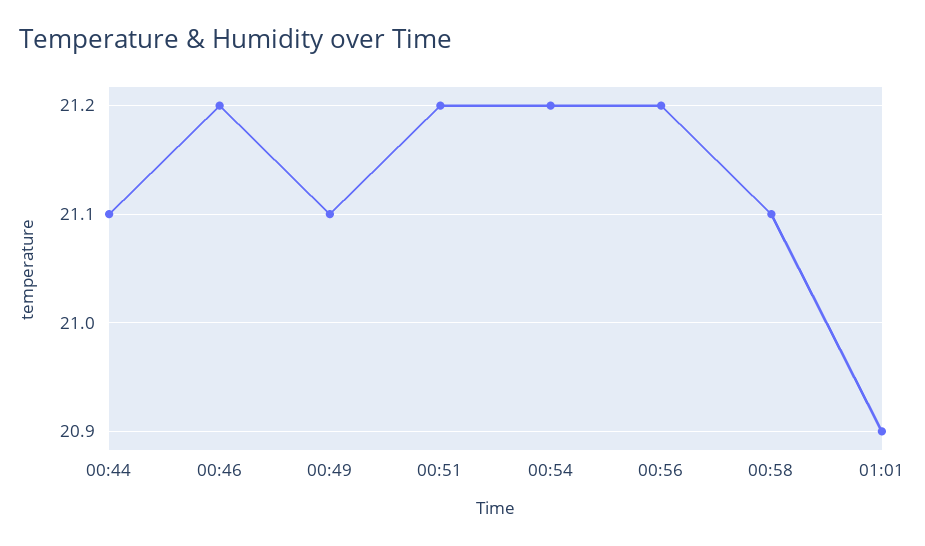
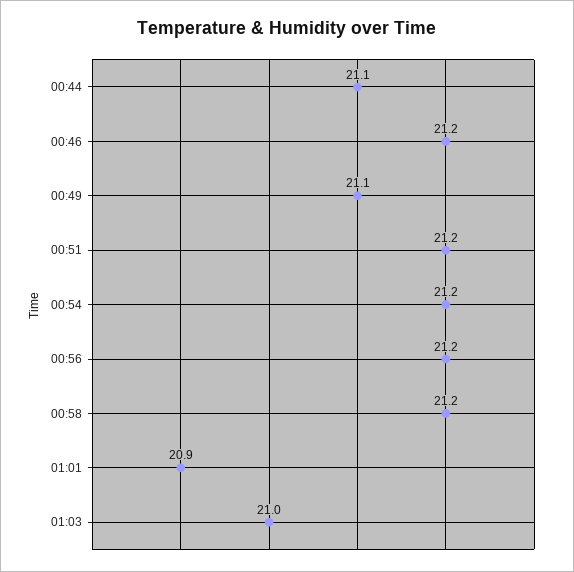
00:58: 21.1 -> 21.2
01:03: none -> 21

